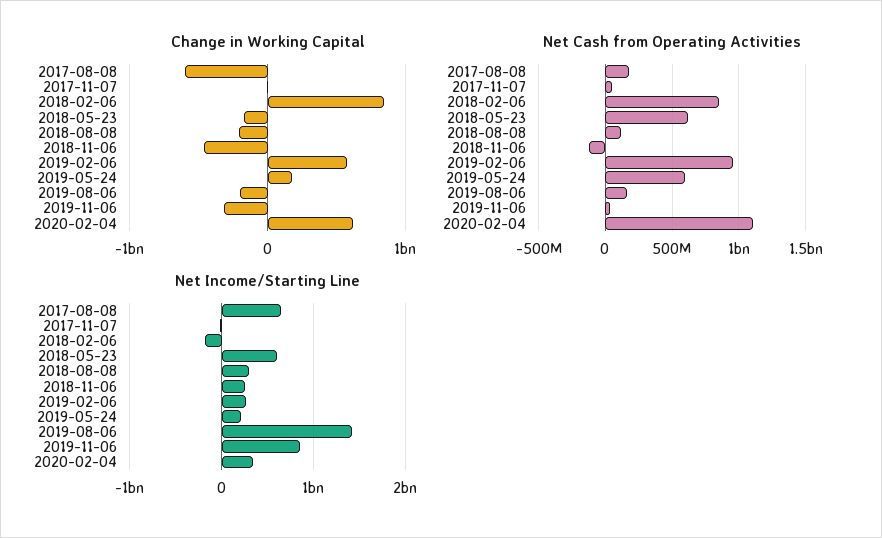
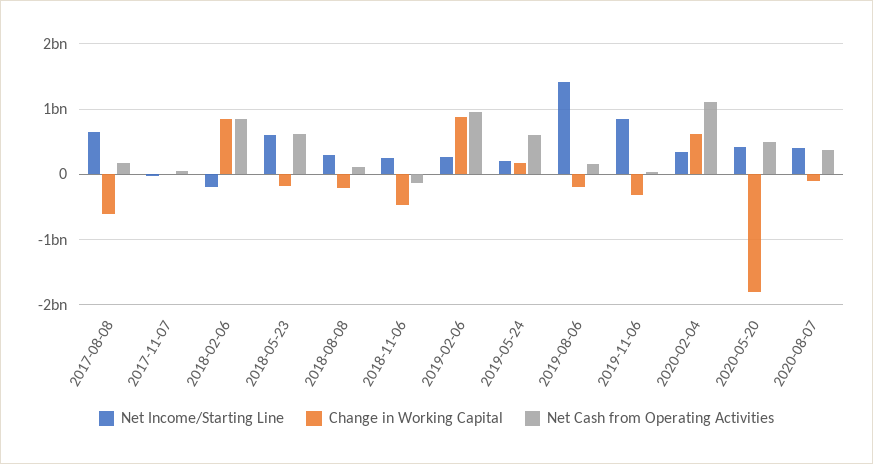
Change in Working Capital, 2019-02-06: 600000000 -> 900000000
Net Income/Starting Line, 2020-05-20: none -> 400000000
Change in Working Capital, 2020-05-20: none -> -1800000000
Net Cash from Operating Activities, 2020-05-20: none -> 500000000
Net Income/Starting Line, 2020-08-07: none -> 400000000
Change in Working Capital, 2020-08-07: none -> -100000000
Net Cash from Operating Activities, 2020-08-07: none -> 400000000

